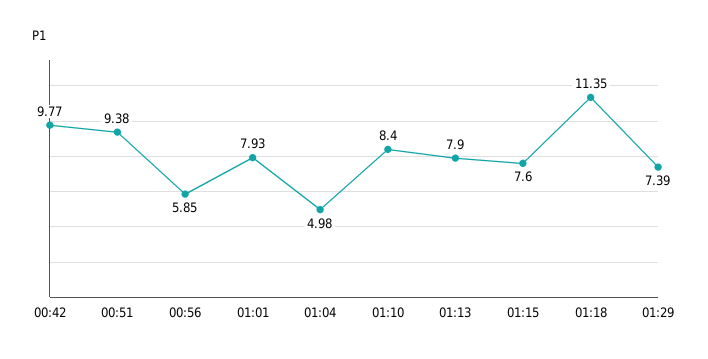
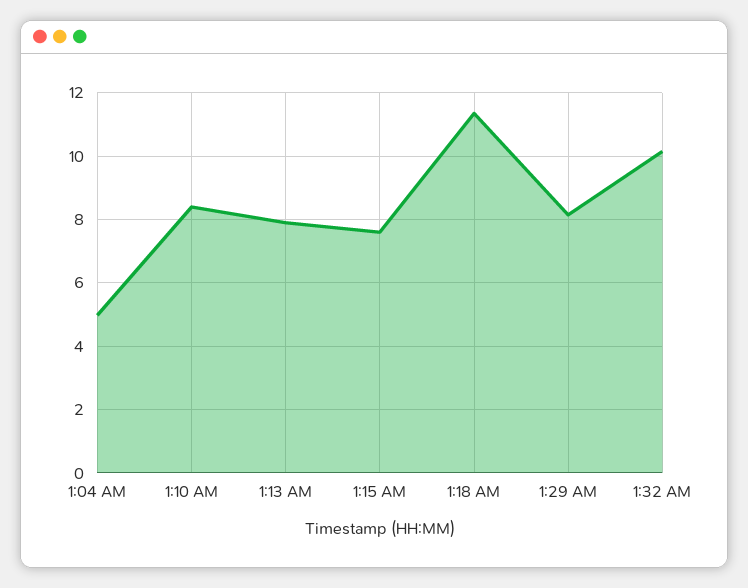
00:42: 9.77 -> none
00:51: 9.38 -> none
00:56: 5.85 -> none
01:01: 7.93 -> none
01:29: 7.39 -> 8.2
1:32 AM: none -> 10.2

